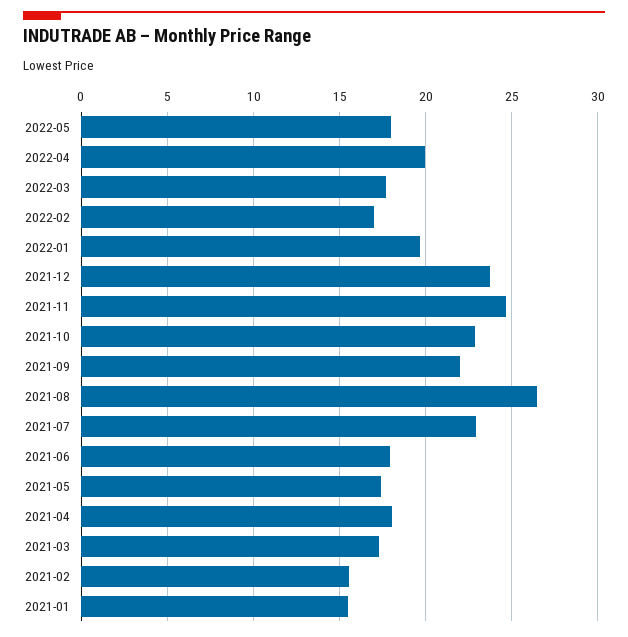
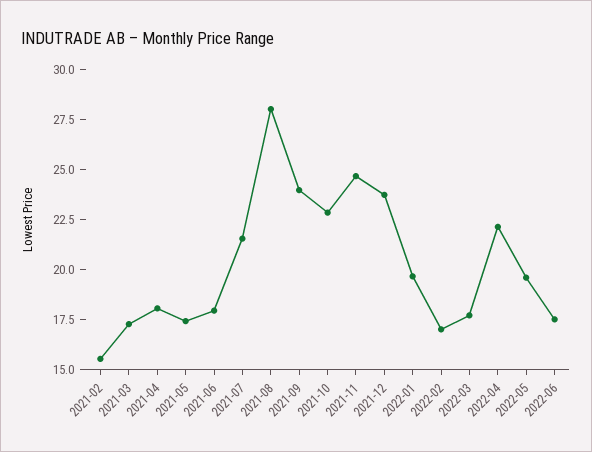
2022-05: 18 -> 19.5
2022-04: 20 -> 22
2021-09: 22 -> 24
2021-08: 26.5 -> 28
2021-07: 23 -> 21.5
2021-01: 15.5 -> none
2022-06: none -> 17.5

